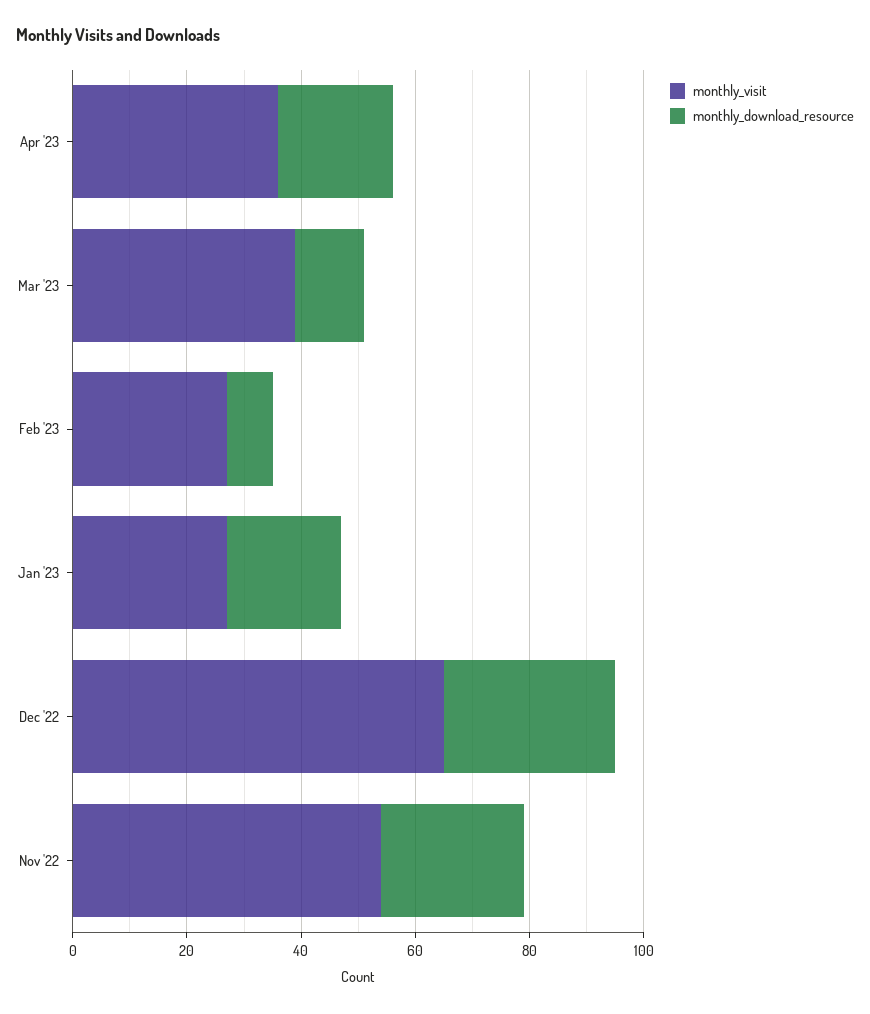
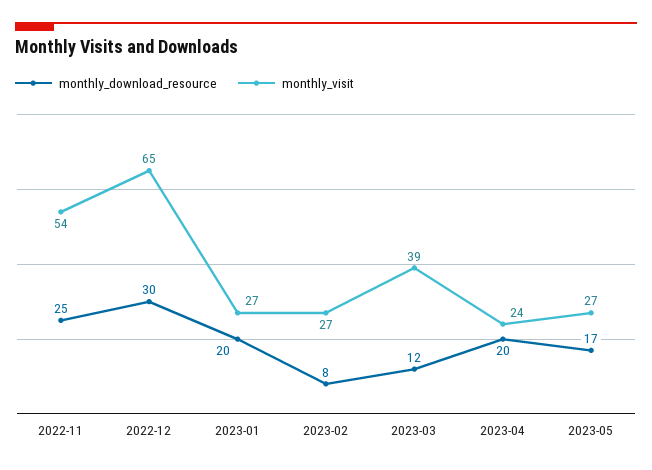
monthly_visit, Apr '23: 35 -> 24
monthly_download_resource, 2023-05: none -> 17
monthly_visit, 2023-05: none -> 27

